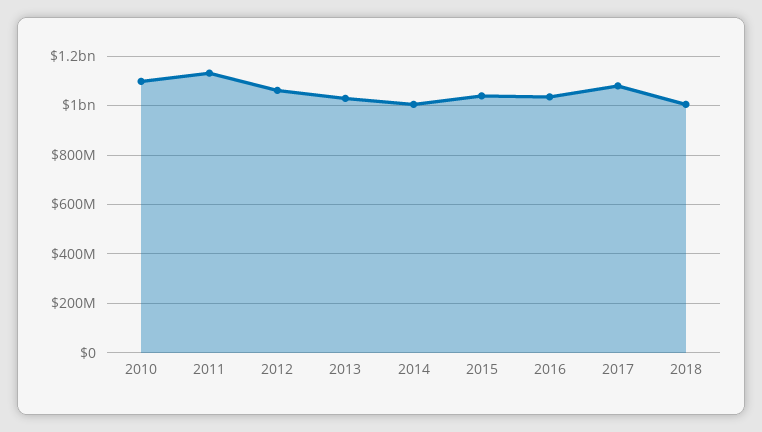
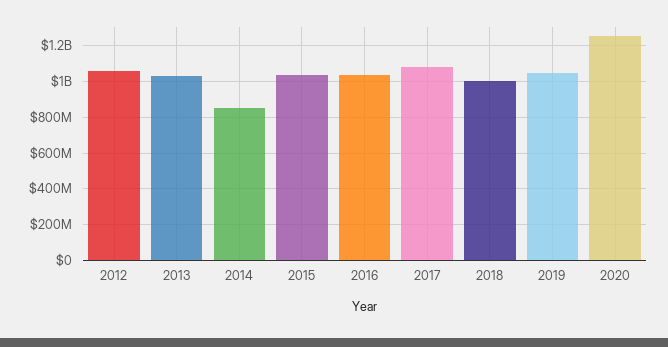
2010: 1100000000 -> none
2011: 1125000000 -> none
2014: 1000000000 -> 850000000
2019: none -> 1050000000
2020: none -> 1250000000

